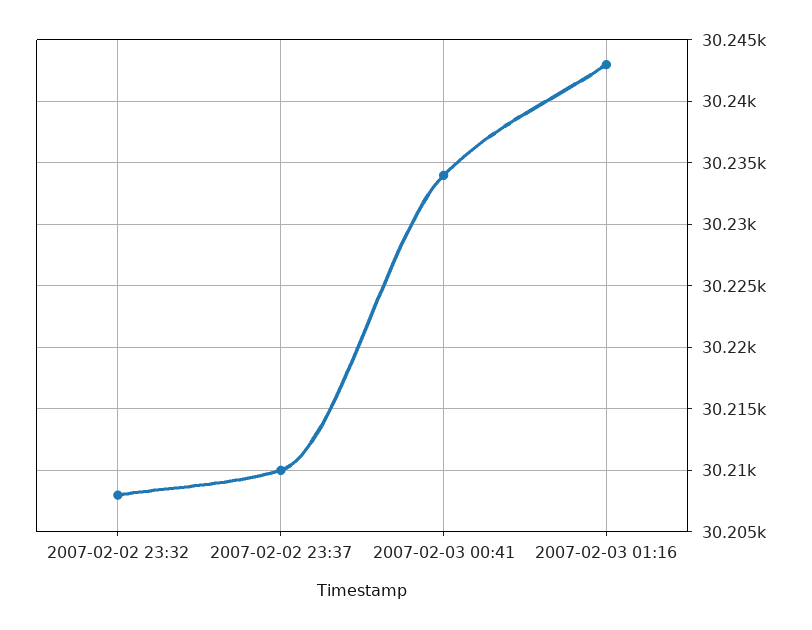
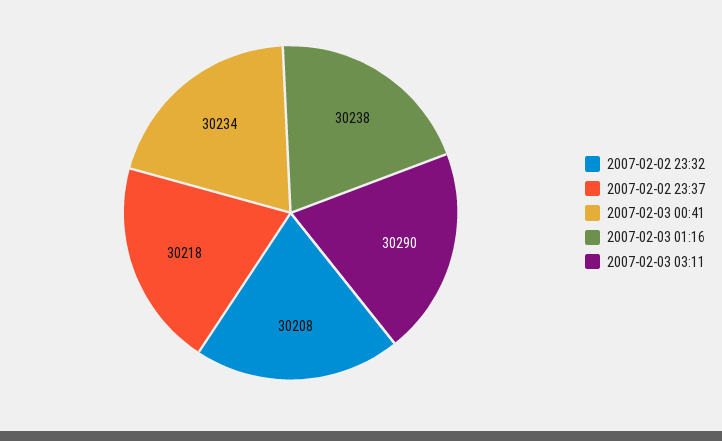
2007-02-02 23:37: 30210 -> 30218
2007-02-03 01:16: 30243 -> 30238
2007-02-03 03:11: none -> 30290

